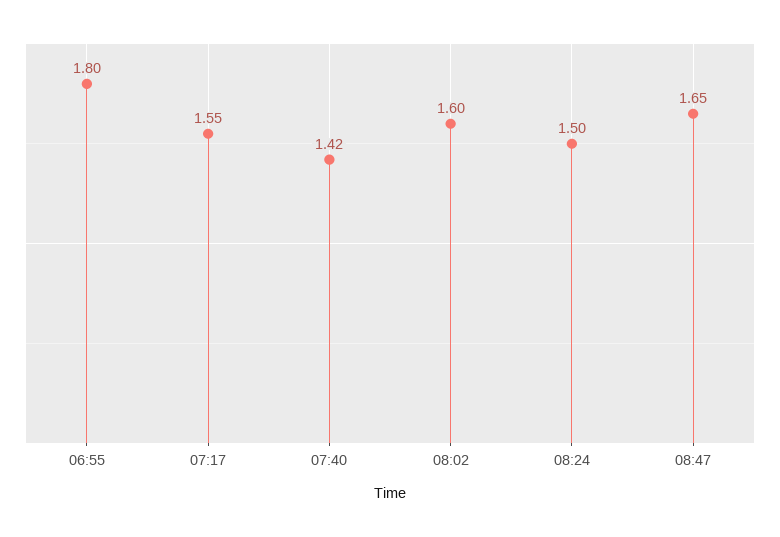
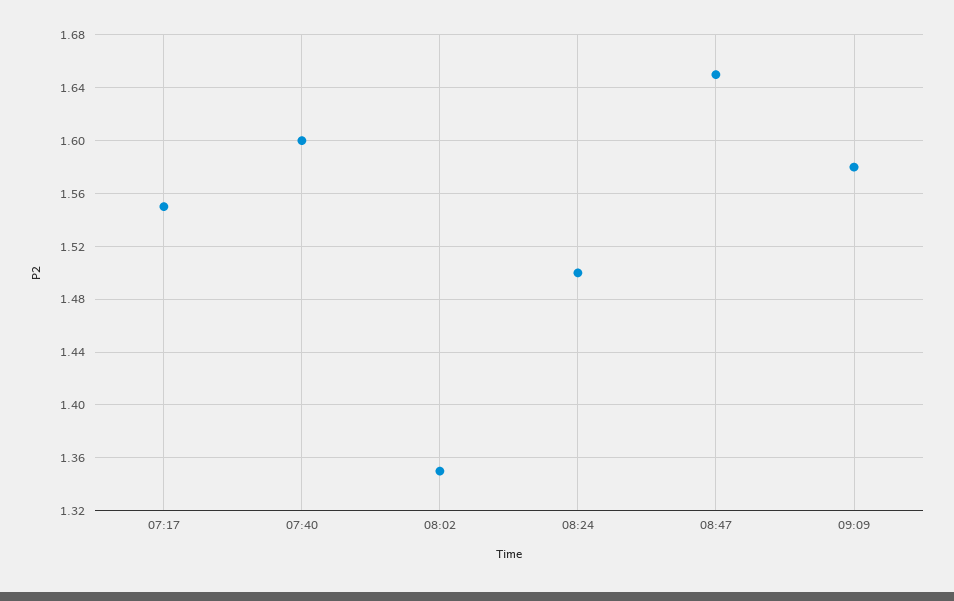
06:55: 1.8 -> none
07:40: 1.42 -> 1.6
08:02: 1.6 -> 1.35
09:09: none -> 1.58

